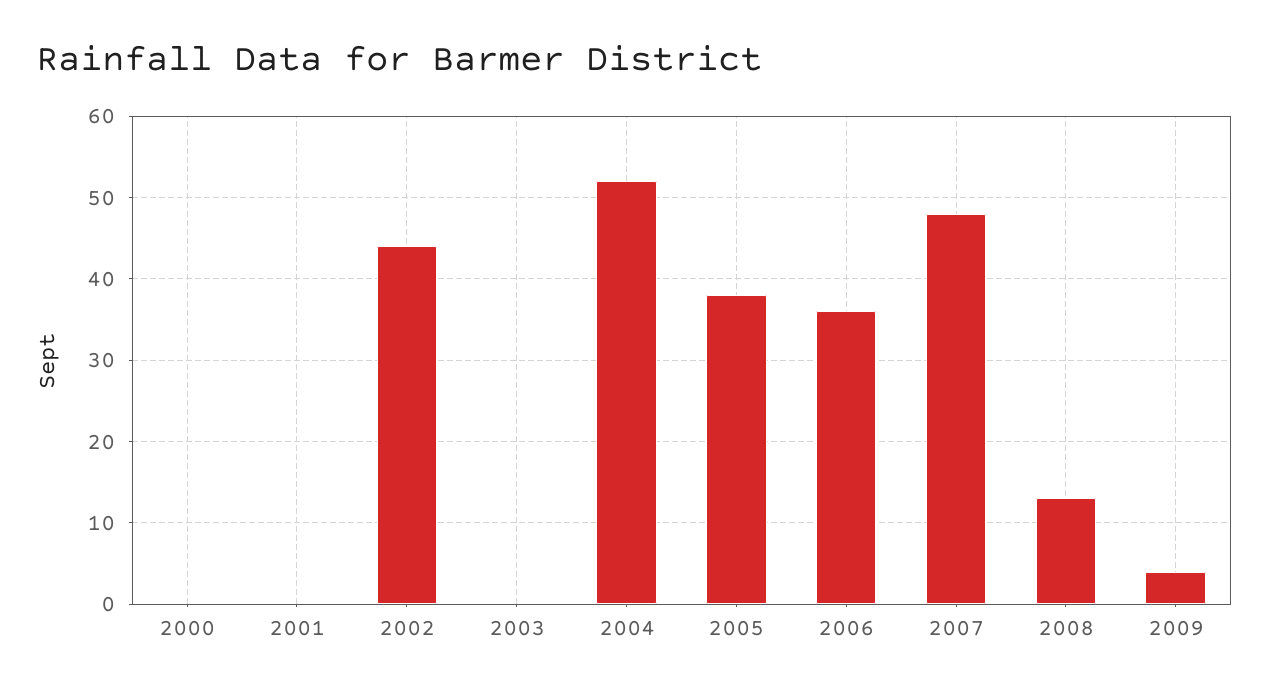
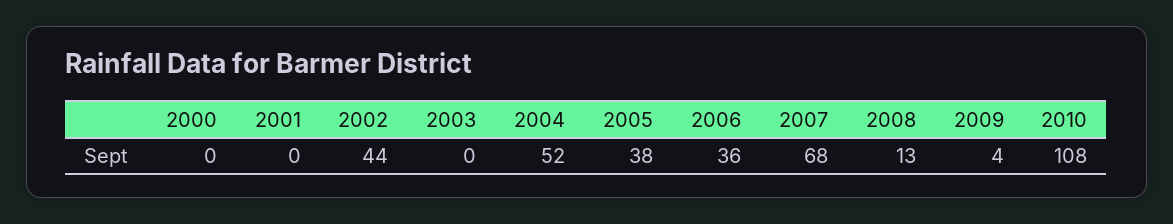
2007: 48 -> 68
2010: none -> 108

